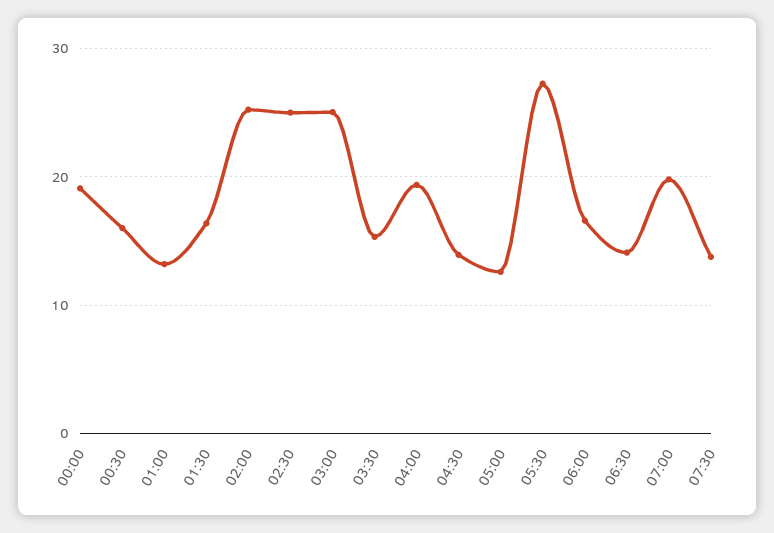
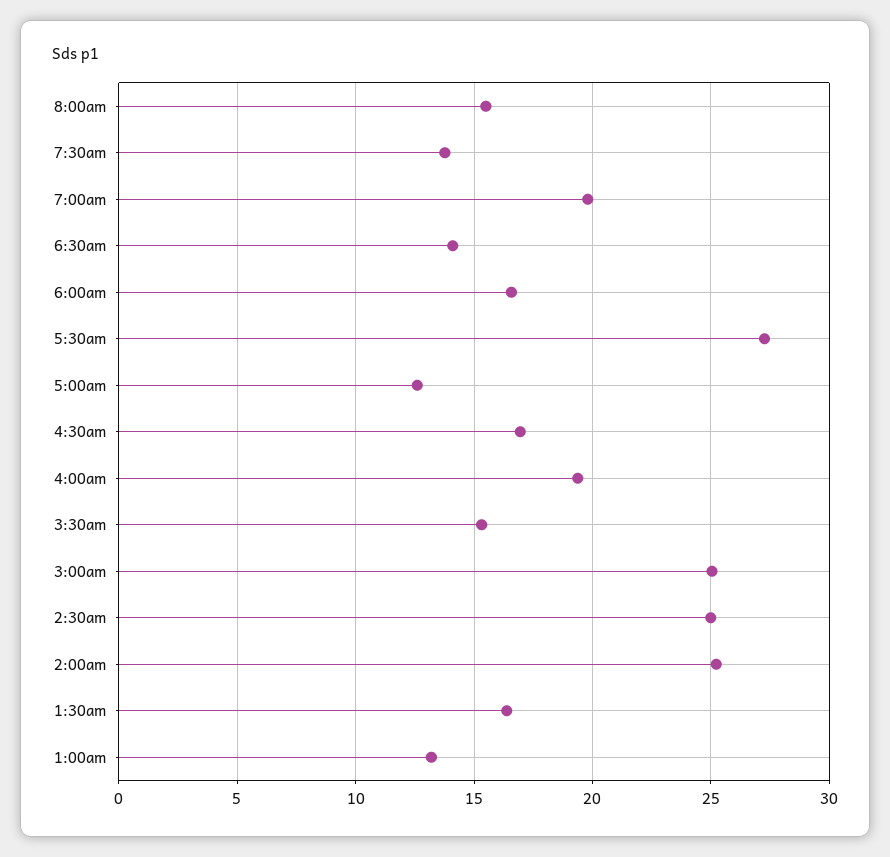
00:00: 19 -> none
00:30: 16 -> none
04:30: 14 -> 17
8:00am: none -> 15.5

